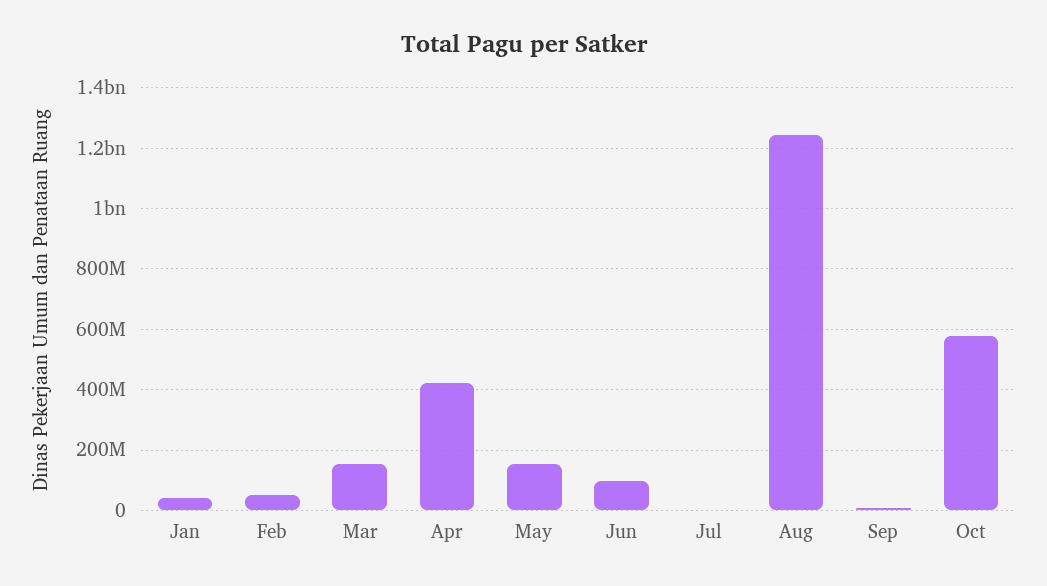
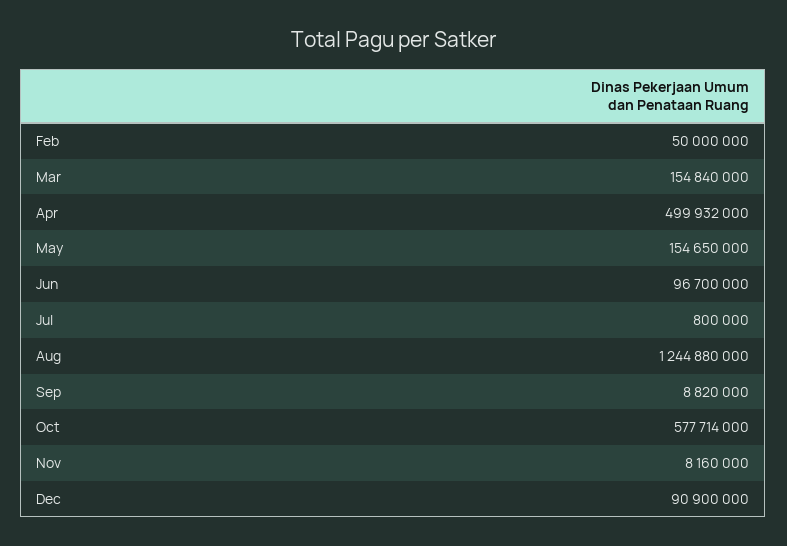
Jan: 40000000 -> none
Apr: 420000000 -> 499932000
Nov: none -> 8160000
Dec: none -> 90900000

